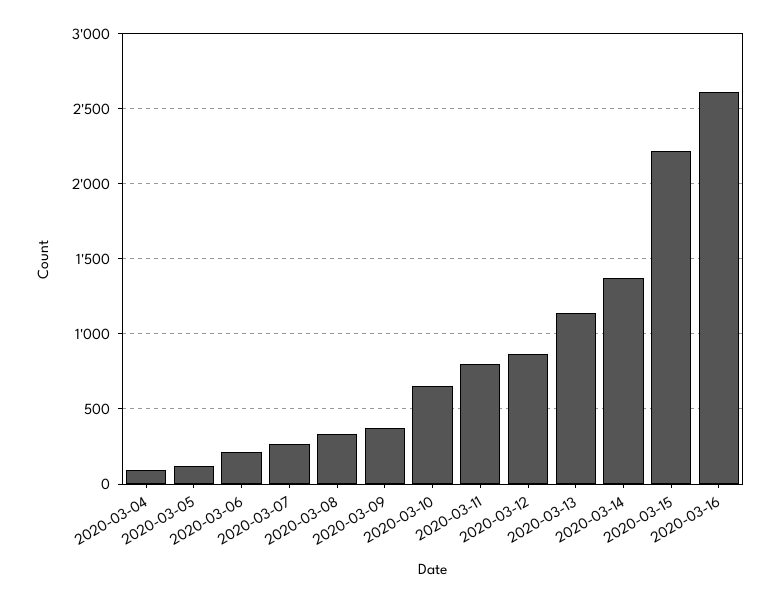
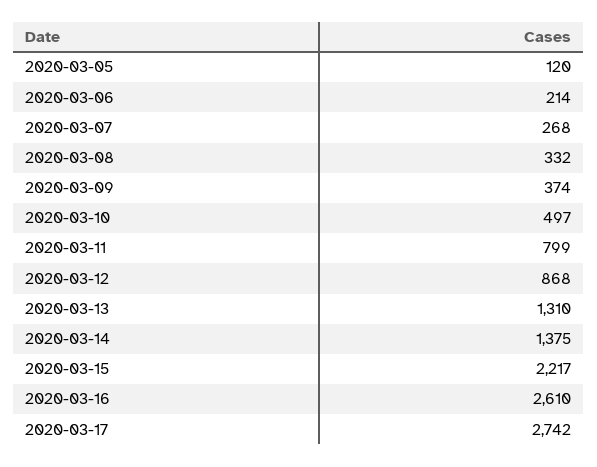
2020-03-04: 100 -> none
2020-03-10: 650 -> 497
2020-03-13: 1150 -> 1310
2020-03-17: none -> 2742

